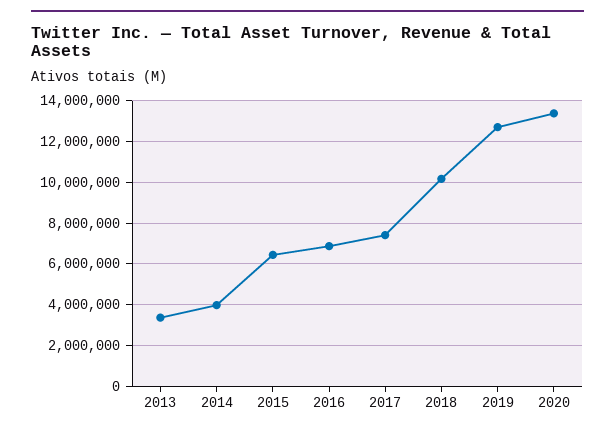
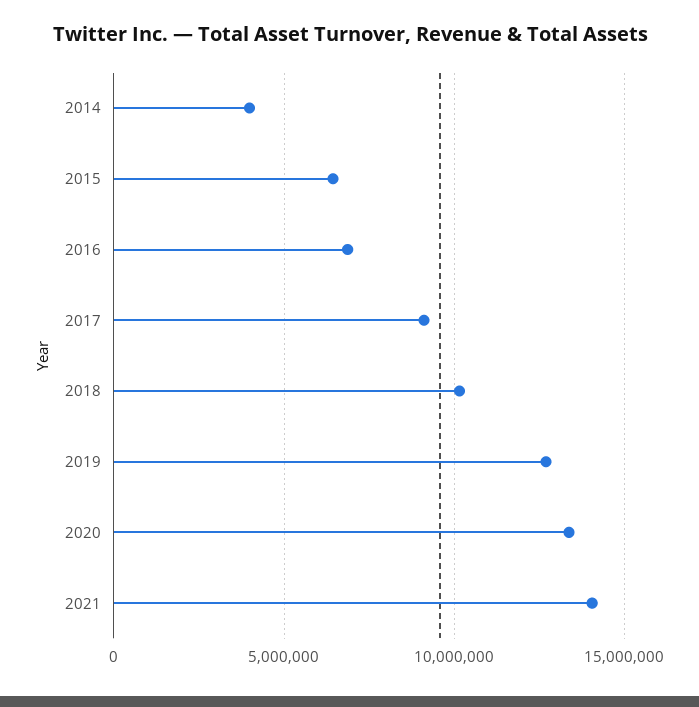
2013: 3500000 -> none
2017: 7500000 -> 9000000
2021: none -> 14000000

